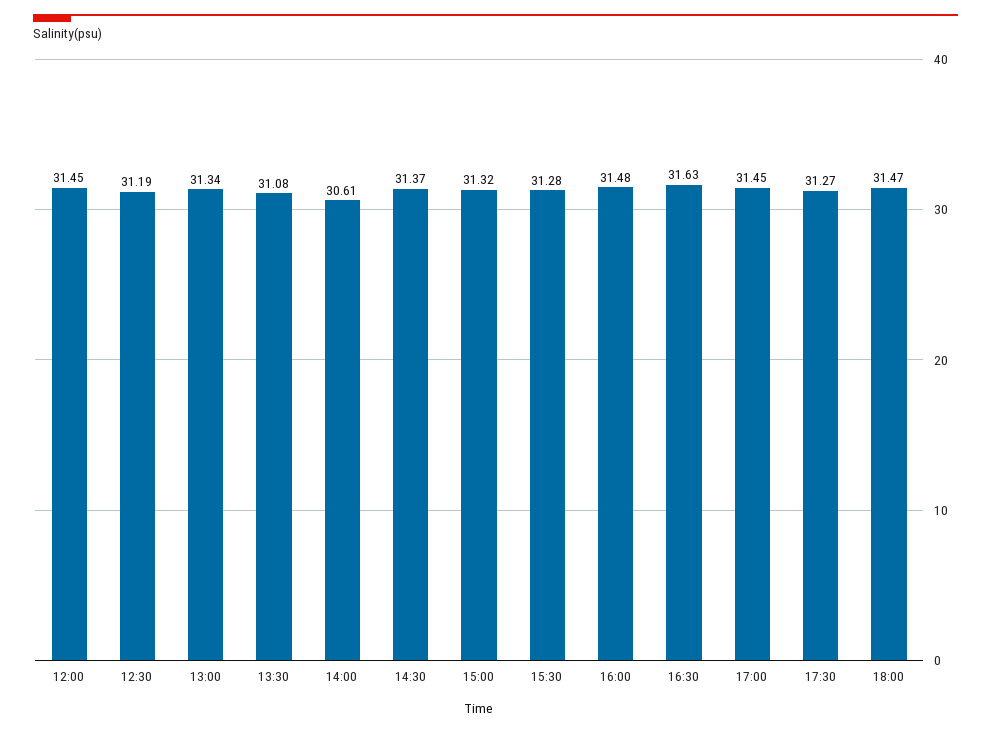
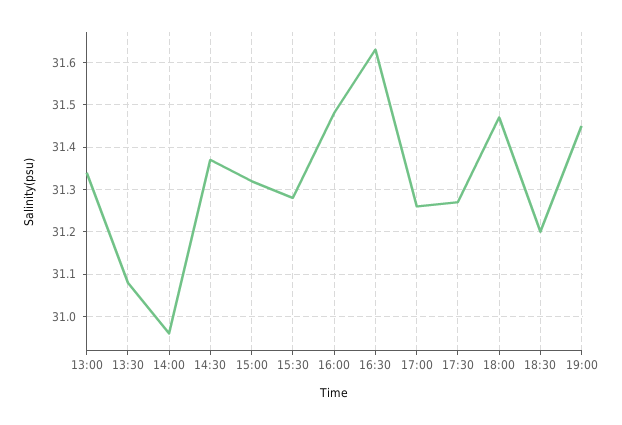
12:00: 31.45 -> none
12:30: 31.19 -> none
14:00: 30.61 -> 30.95
17:00: 31.45 -> 31.25
18:30: none -> 31.2
19:00: none -> 31.45

